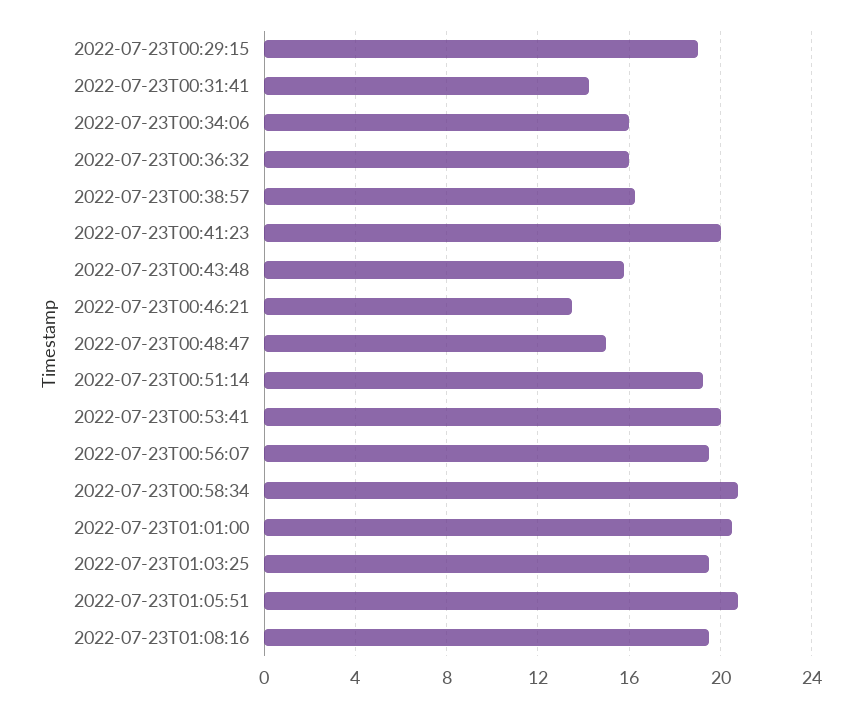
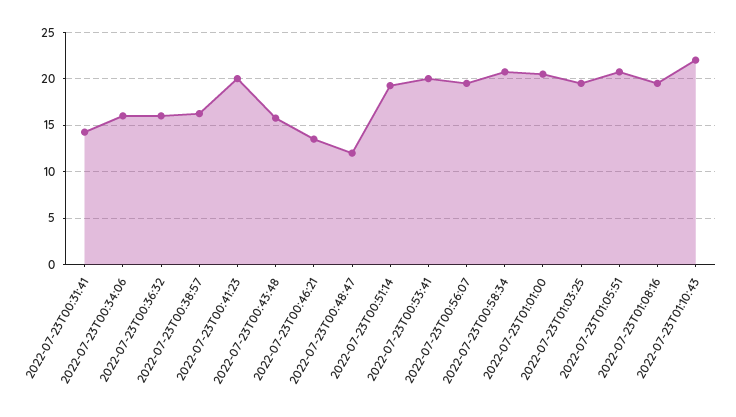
2022-07-23T00:29:15: 19 -> none
2022-07-23T00:48:47: 15 -> 12
2022-07-23T01:10:43: none -> 22

